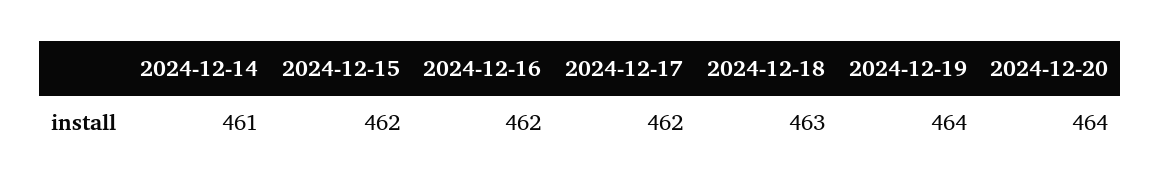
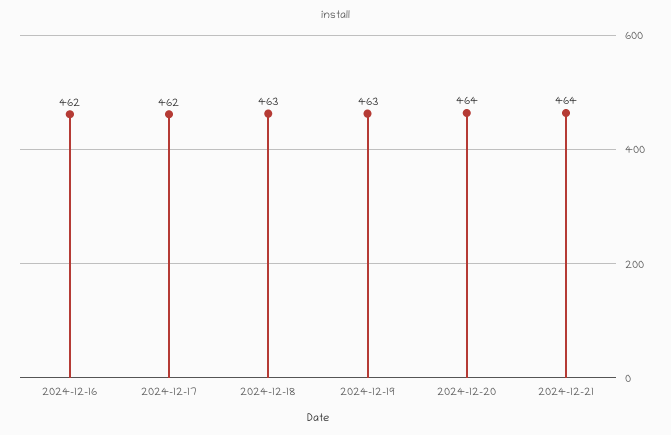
2024-12-14: 461 -> none
2024-12-15: 462 -> none
2024-12-19: 464 -> 463
2024-12-21: none -> 464

